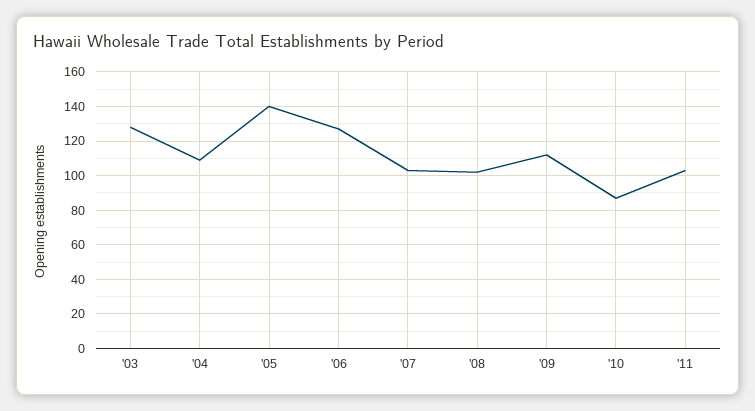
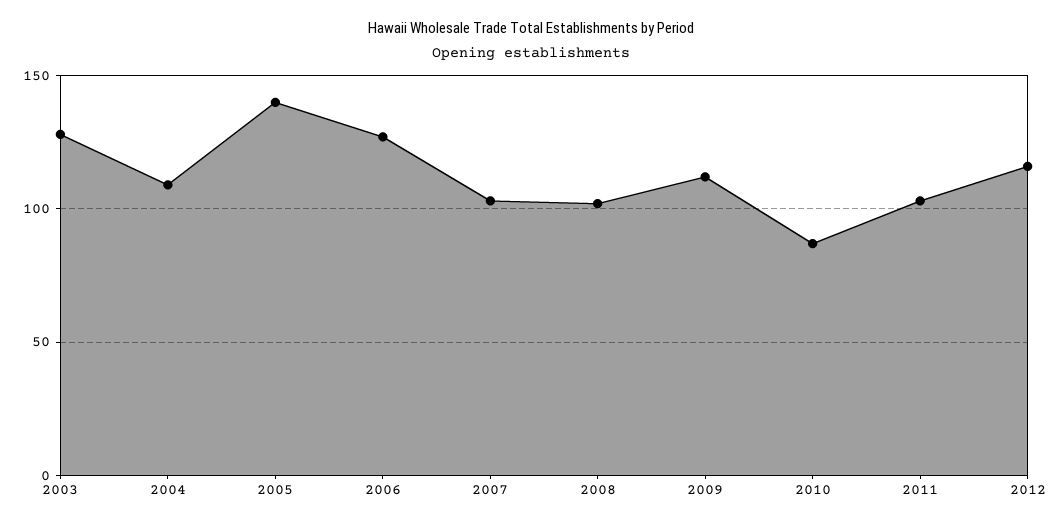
2012: none -> 115

